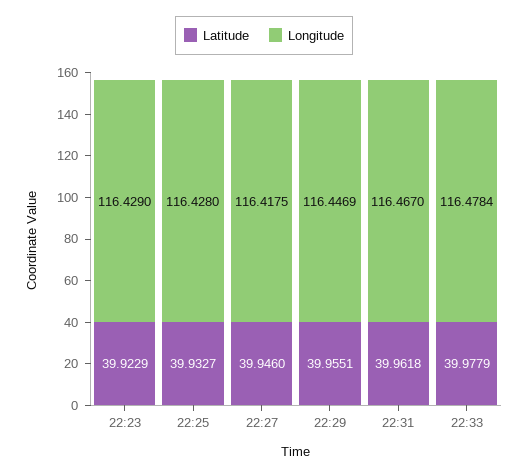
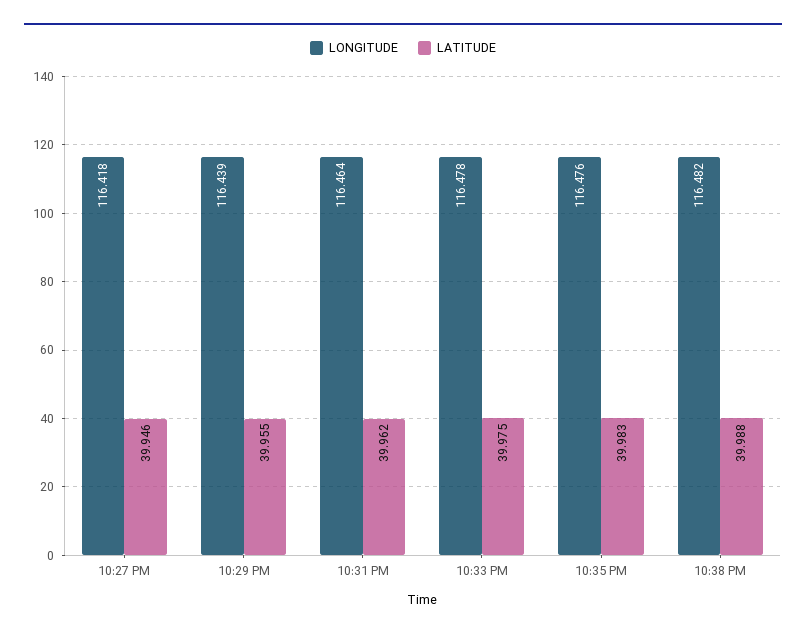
Latitude, 22:23: 39.9229 -> none
Longitude, 22:23: 116.429 -> none
Latitude, 22:25: 39.9327 -> none
Longitude, 22:25: 116.428 -> none
Longitude, 22:29: 116.4469 -> 116.439
Longitude, 22:31: 116.467 -> 116.464
Latitude, 22:33: 39.9779 -> 39.975
Longitude, 10:35 PM: none -> 116.476
Latitude, 10:35 PM: none -> 39.983
Longitude, 10:38 PM: none -> 116.482
Latitude, 10:38 PM: none -> 39.988

